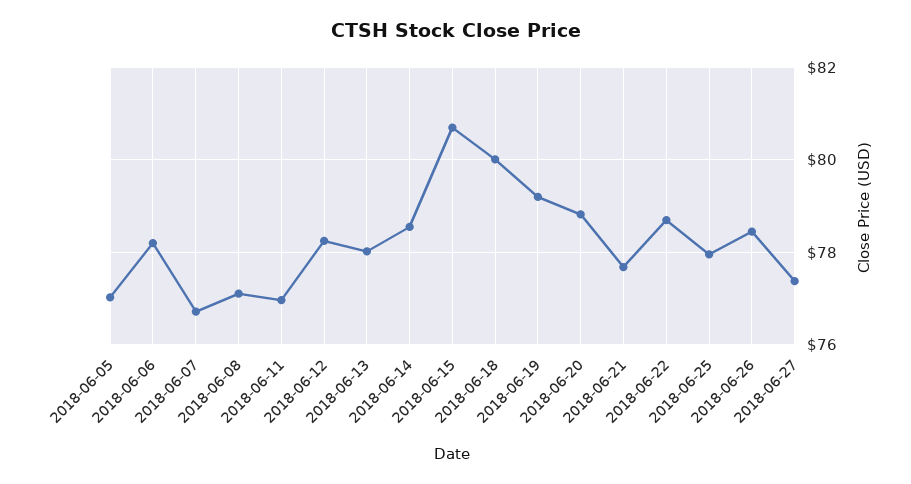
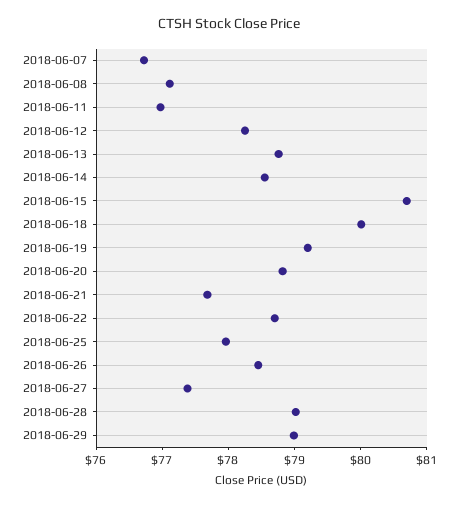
2018-06-05: 77 -> none
2018-06-06: 78.2 -> none
2018-06-13: 78 -> 78.8
2018-06-28: none -> 79
2018-06-29: none -> 79

